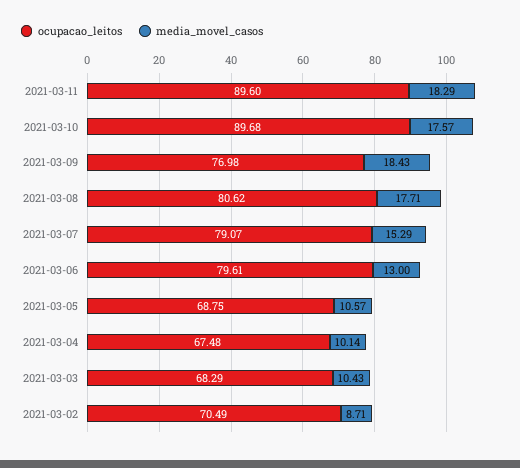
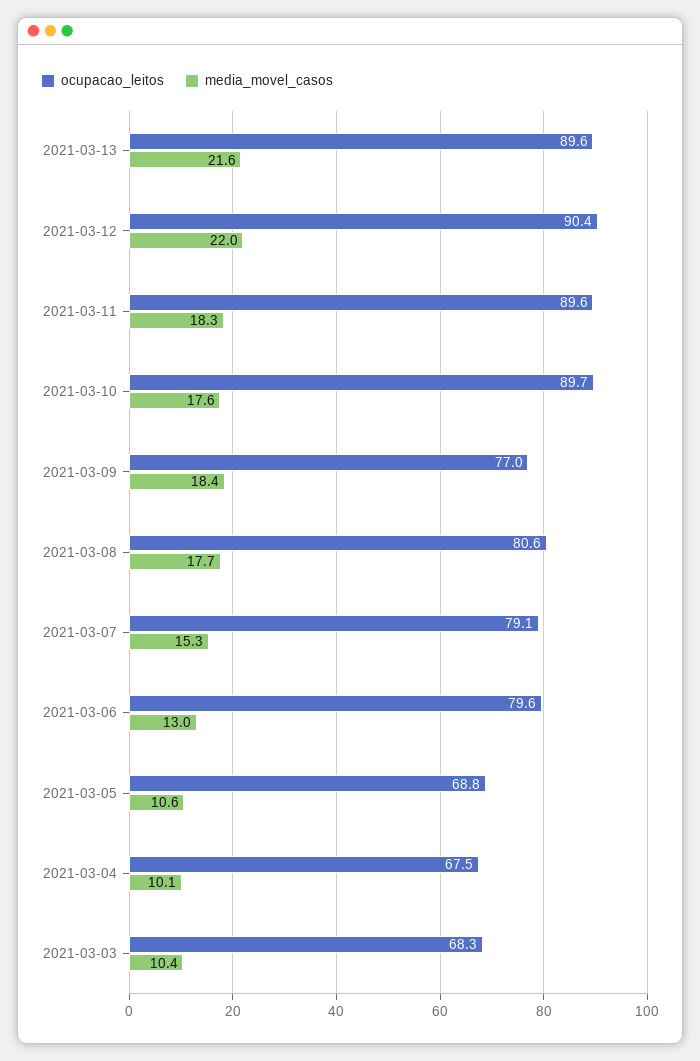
ocupacao_leitos, 2021-03-02: 70.49 -> none
media_movel_casos, 2021-03-02: 8.71 -> none
ocupacao_leitos, 2021-03-13: none -> 89.6
media_movel_casos, 2021-03-13: none -> 21.6
ocupacao_leitos, 2021-03-12: none -> 90.4
media_movel_casos, 2021-03-12: none -> 22

